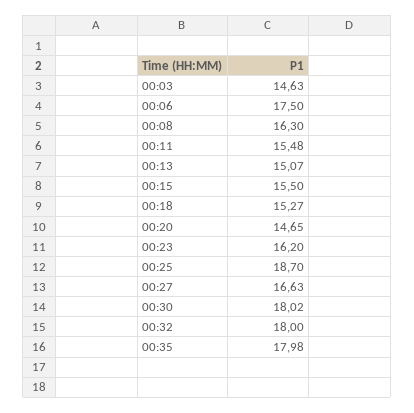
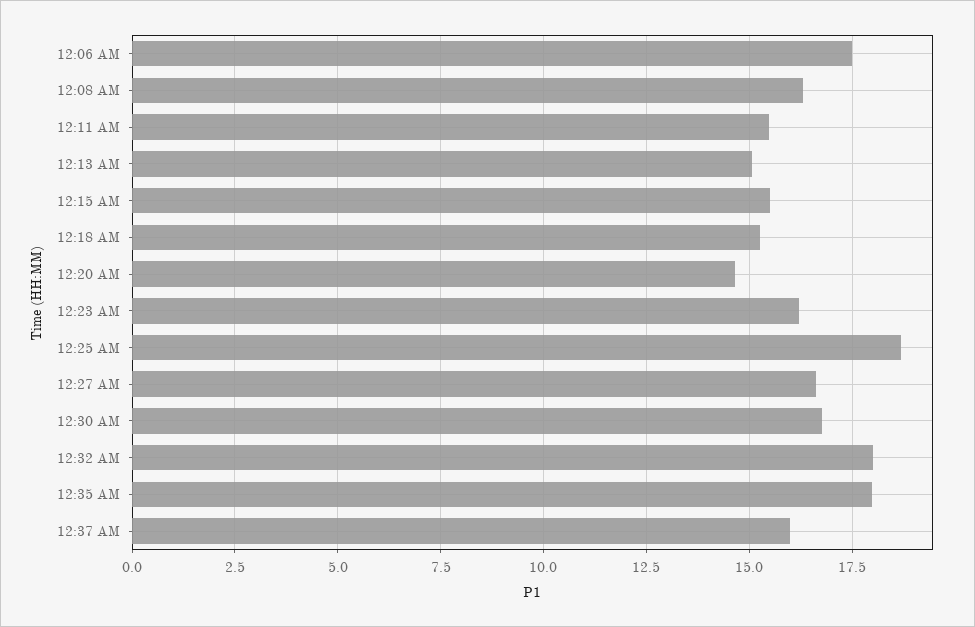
00:03: 14.63 -> none
00:30: 18.02 -> 16.75
12:37 AM: none -> 16

